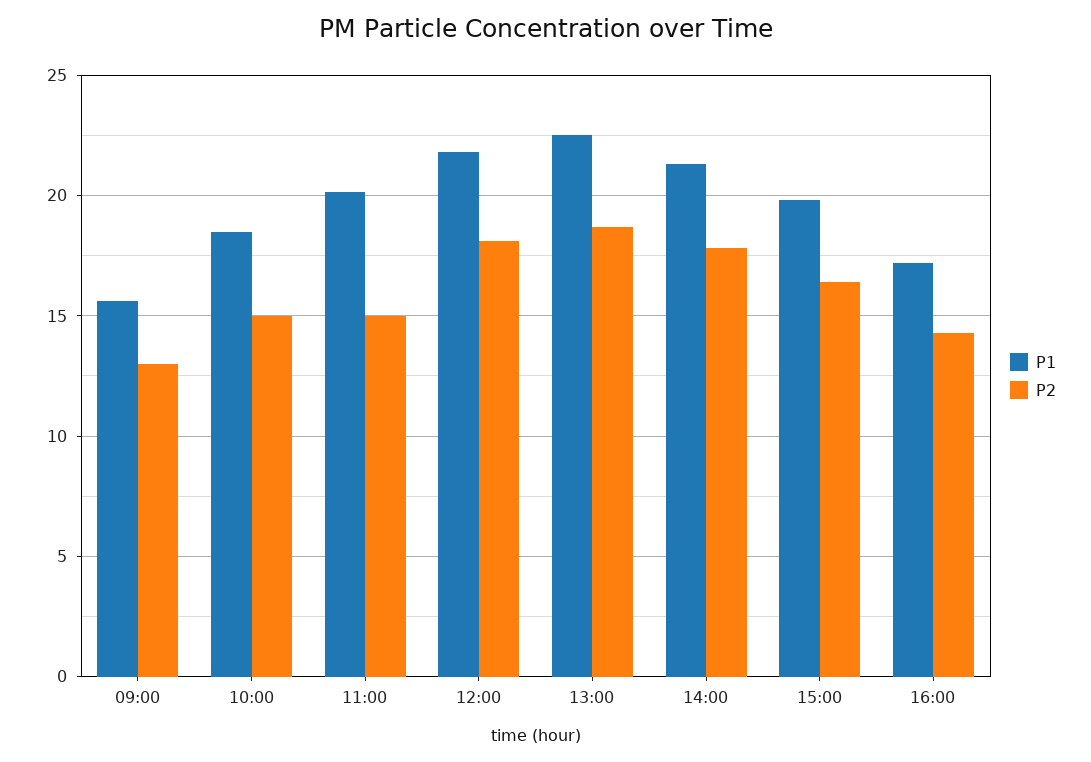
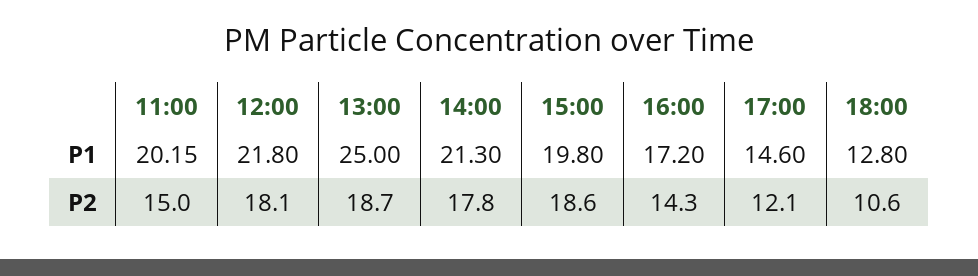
P1, 09:00: 15.5 -> none
P2, 09:00: 13 -> none
P1, 10:00: 18.5 -> none
P2, 10:00: 15 -> none
P1, 13:00: 22.5 -> 25
P2, 15:00: 16.5 -> 18.6
P1, 17:00: none -> 14.6
P1, 18:00: none -> 12.8
P2, 17:00: none -> 12.1
P2, 18:00: none -> 10.6

